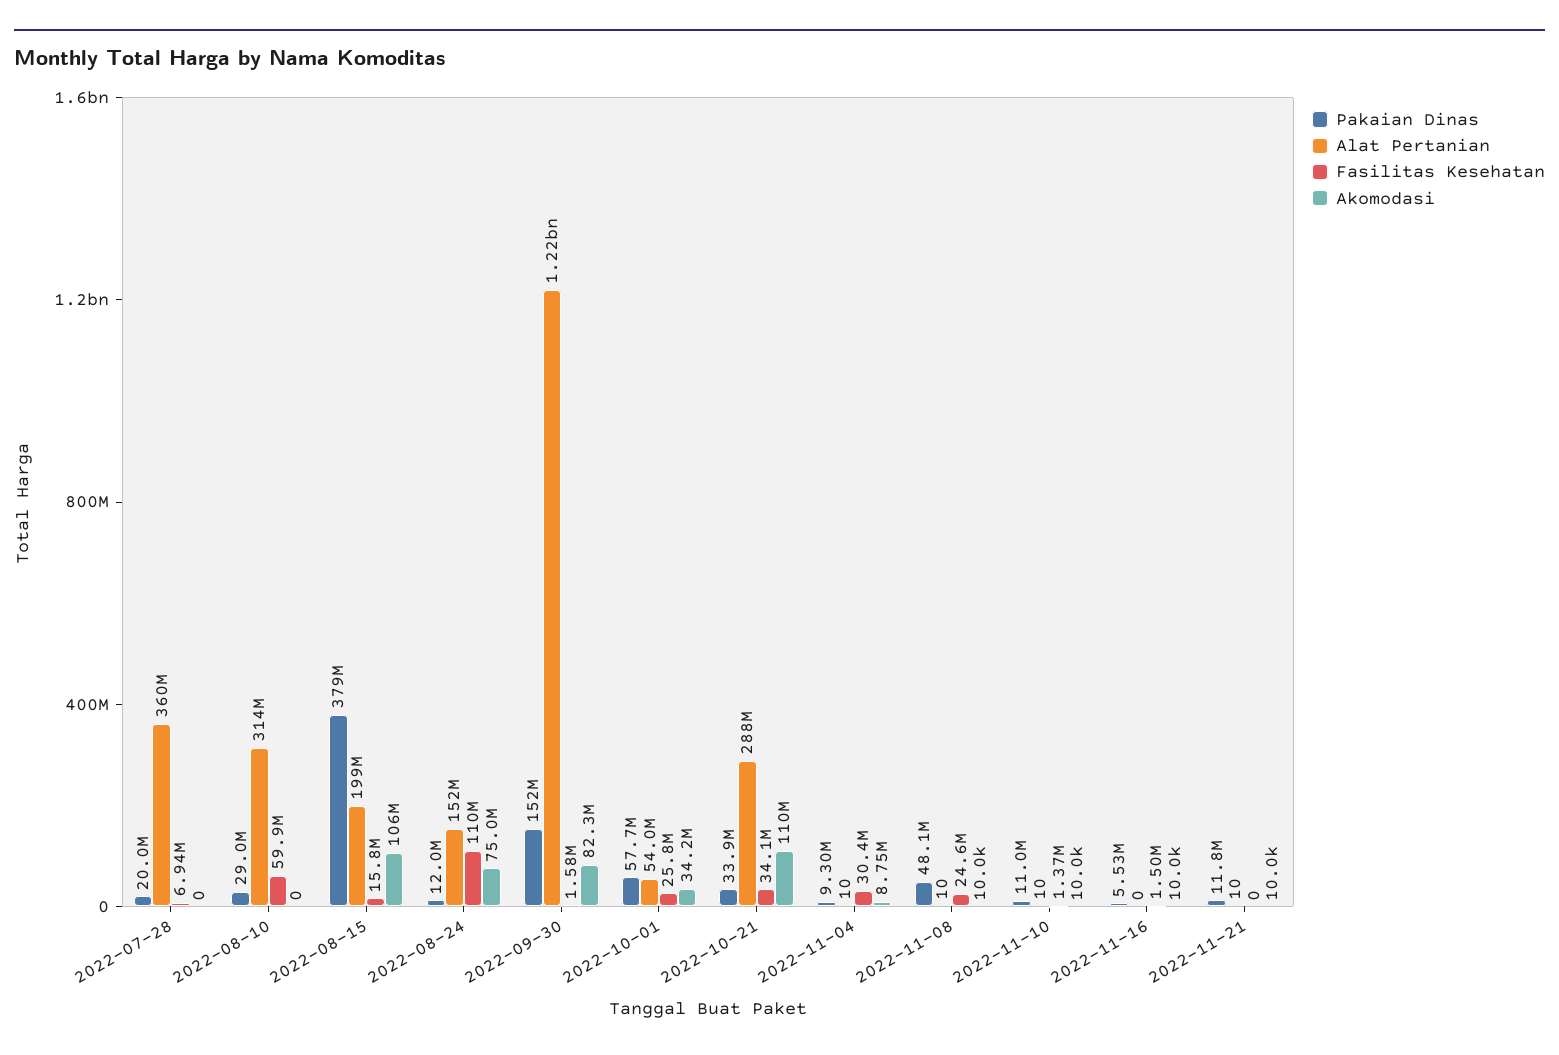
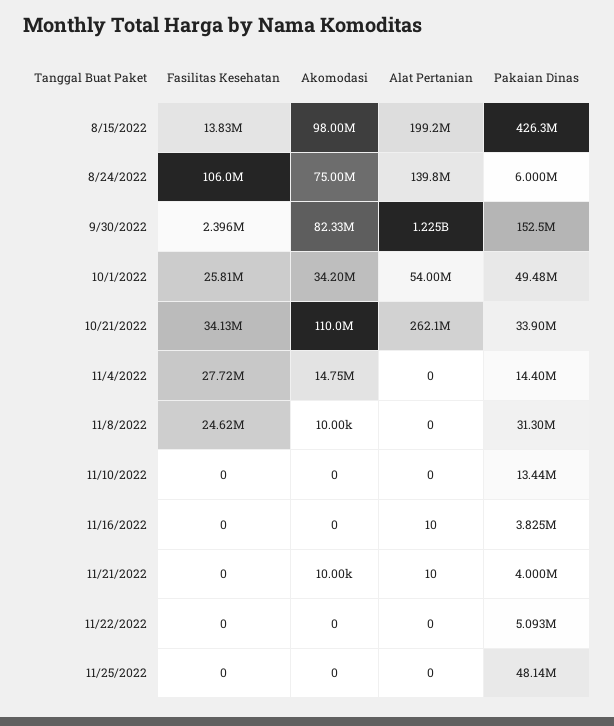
Pakaian Dinas, 2022-07-28: 20000000 -> none
Alat Pertanian, 2022-07-28: 360000000 -> none
Fasilitas Kesehatan, 2022-07-28: 6940000 -> none
Akomodasi, 2022-07-28: 0 -> none
Pakaian Dinas, 2022-08-10: 29000000 -> none
Alat Pertanian, 2022-08-10: 314000000 -> none
Fasilitas Kesehatan, 2022-08-10: 59900000 -> none
Akomodasi, 2022-08-10: 0 -> none
Pakaian Dinas, 2022-08-15: 379000000 -> 426300000
Fasilitas Kesehatan, 2022-08-15: 15800000 -> 13830000
Akomodasi, 2022-08-15: 106000000 -> 98000000
Pakaian Dinas, 2022-08-24: 12000000 -> 6000000
Alat Pertanian, 2022-08-24: 152000000 -> 139800000
Fasilitas Kesehatan, 2022-08-24: 110000000 -> 106000000
Fasilitas Kesehatan, 2022-09-30: 1580000 -> 2396000
Pakaian Dinas, 2022-10-01: 57700000 -> 49480000
Alat Pertanian, 2022-10-21: 288000000 -> 262100000
Pakaian Dinas, 2022-11-04: 9300000 -> 14400000
Alat Pertanian, 2022-11-04: 10 -> 0
Fasilitas Kesehatan, 2022-11-04: 30400000 -> 27720000
Akomodasi, 2022-11-04: 8750000 -> 14750000
Pakaian Dinas, 2022-11-08: 48100000 -> 31300000
Alat Pertanian, 2022-11-08: 10 -> 0
Pakaian Dinas, 2022-11-10: 11000000 -> 13440000
Alat Pertanian, 2022-11-10: 10 -> 0
Fasilitas Kesehatan, 2022-11-10: 1370000 -> 0
Akomodasi, 2022-11-10: 10000 -> 0
Pakaian Dinas, 2022-11-16: 5530000 -> 3825000
Alat Pertanian, 2022-11-16: 0 -> 10
Fasilitas Kesehatan, 2022-11-16: 1500000 -> 0
Akomodasi, 2022-11-16: 10000 -> 0
Pakaian Dinas, 2022-11-21: 11800000 -> 4000000
Fasilitas Kesehatan, 11/22/2022: none -> 0
Akomodasi, 11/22/2022: none -> 0
Alat Pertanian, 11/22/2022: none -> 0
Pakaian Dinas, 11/22/2022: none -> 5093000
Fasilitas Kesehatan, 11/25/2022: none -> 0
Akomodasi, 11/25/2022: none -> 0
Alat Pertanian, 11/25/2022: none -> 0
Pakaian Dinas, 11/25/2022: none -> 48140000

